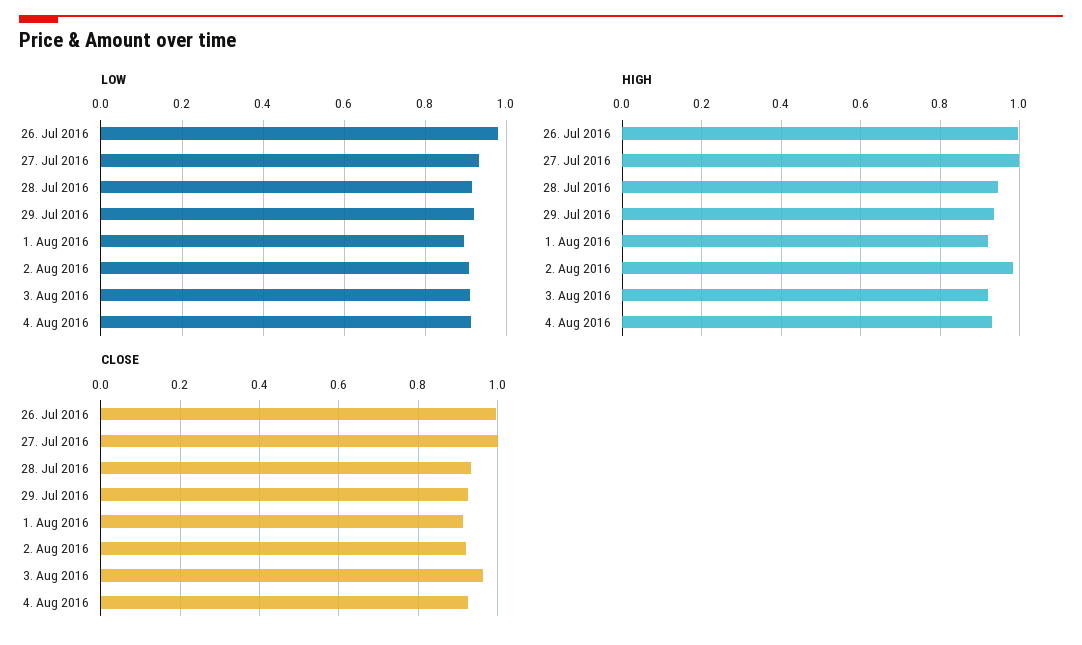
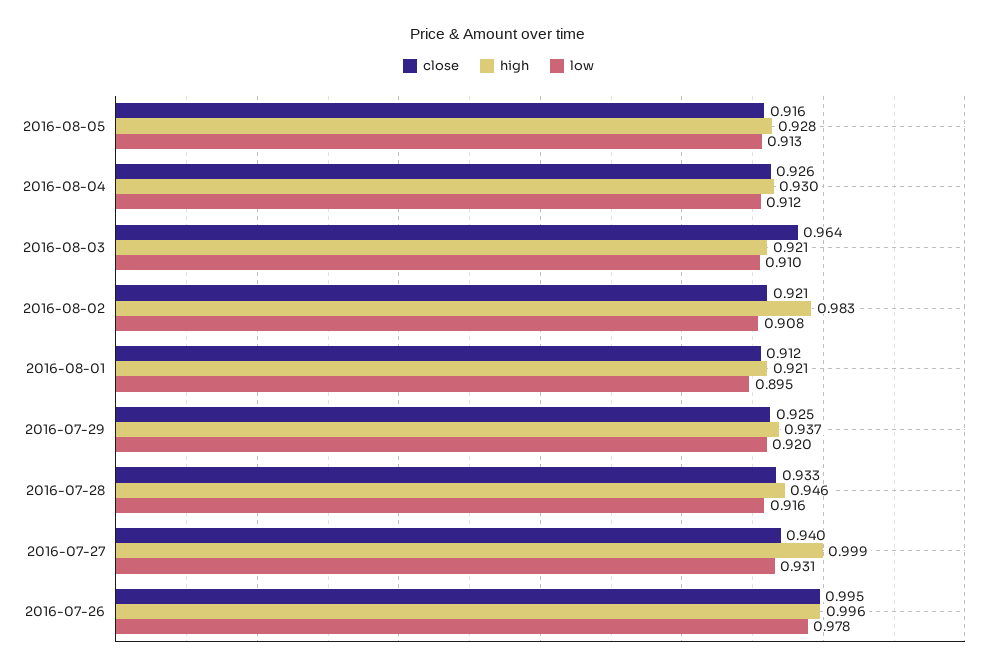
CLOSE, 27. Jul 2016: 1 -> 0.94
CLOSE, 2016-08-05: none -> 0.916
HIGH, 2016-08-05: none -> 0.928
LOW, 2016-08-05: none -> 0.913

